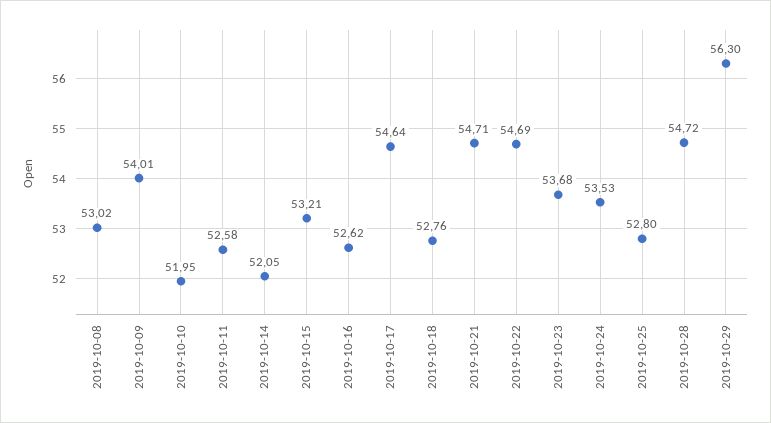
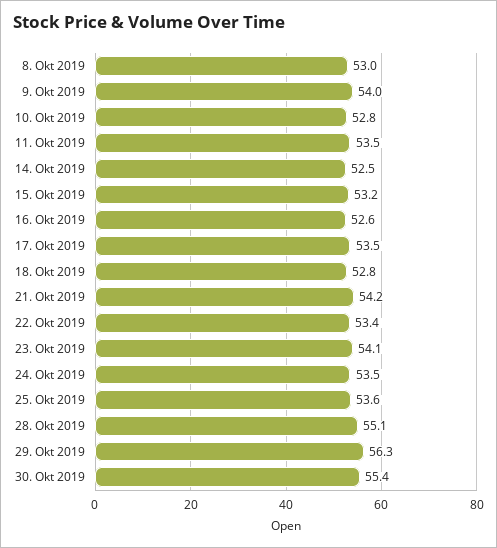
2019-10-10: 51.95 -> 52.8
2019-10-11: 52.58 -> 53.5
2019-10-14: 52.05 -> 52.5
2019-10-17: 54.64 -> 53.5
2019-10-21: 54.71 -> 54.2
2019-10-22: 54.69 -> 53.4
2019-10-23: 53.68 -> 54.1
2019-10-25: 52.8 -> 53.6
2019-10-28: 54.72 -> 55.1
30. Okt 2019: none -> 55.4

